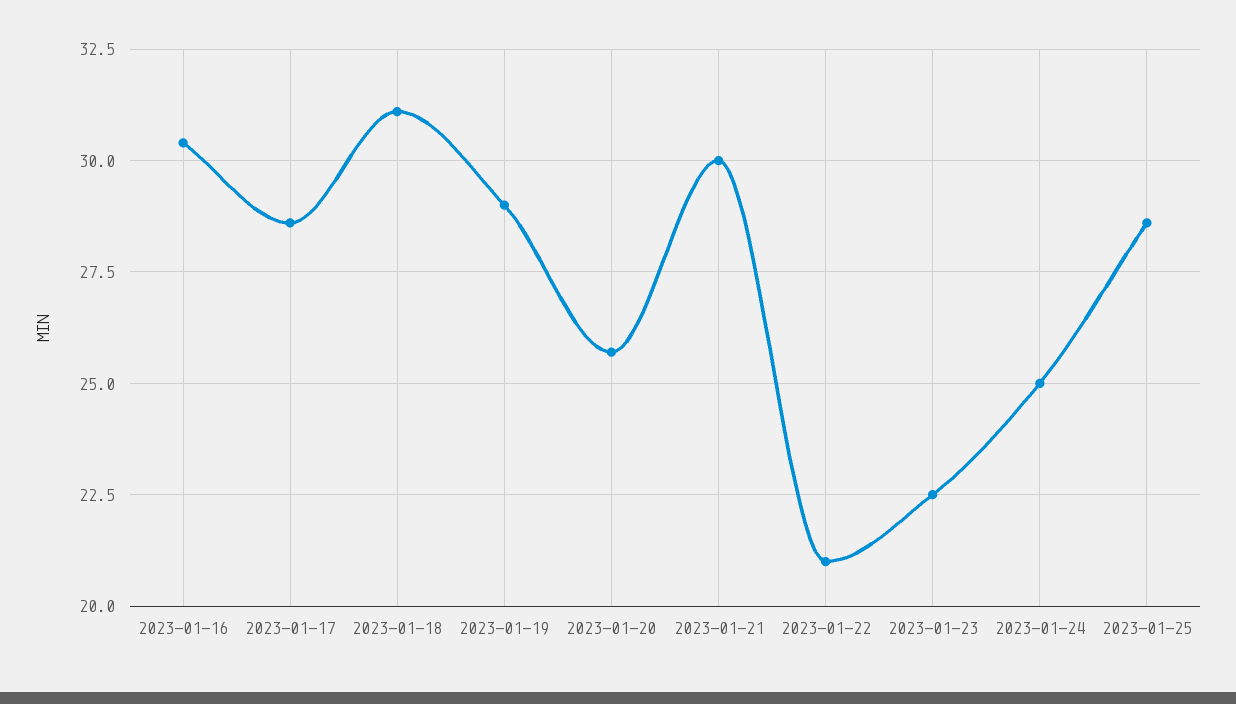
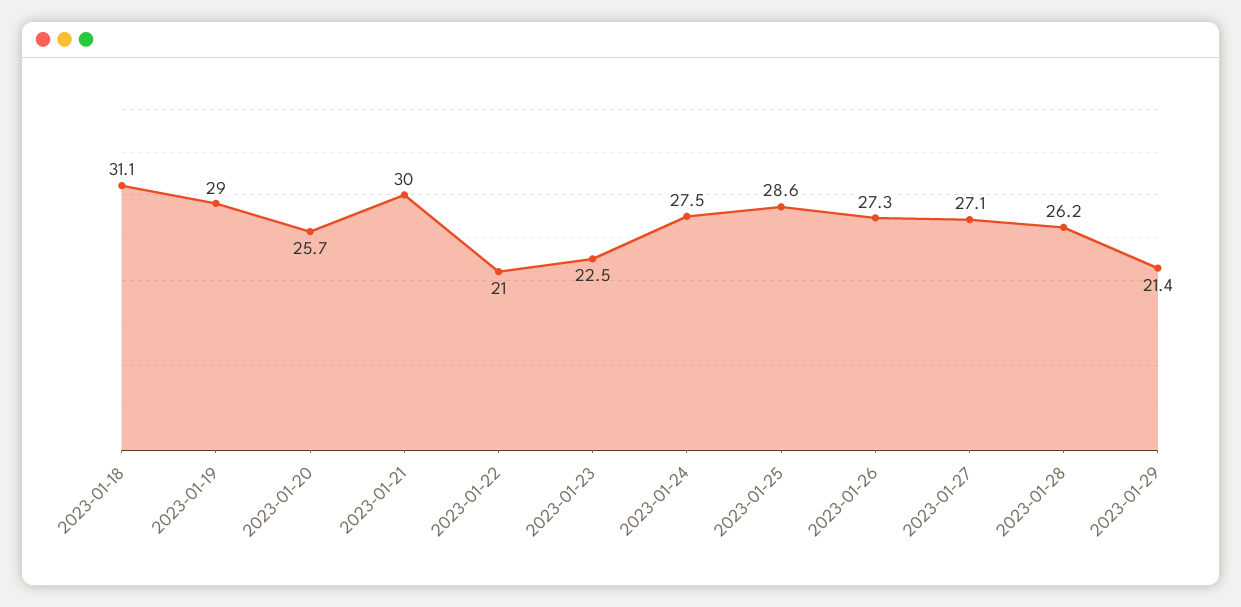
2023-01-16: 30.5 -> none
2023-01-17: 28.5 -> none
2023-01-24: 25 -> 27.5
2023-01-26: none -> 27.3
2023-01-27: none -> 27.1
2023-01-28: none -> 26.2
2023-01-29: none -> 21.4

